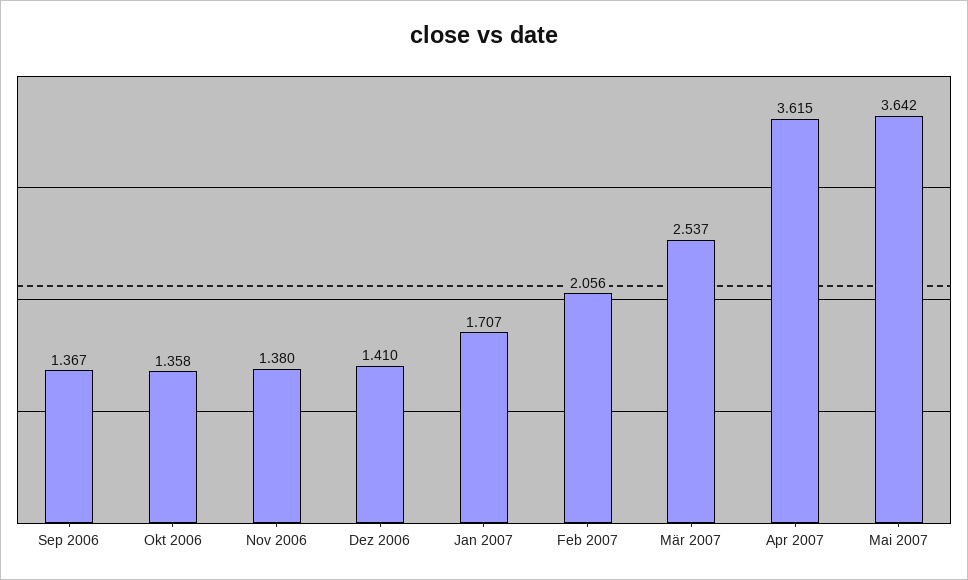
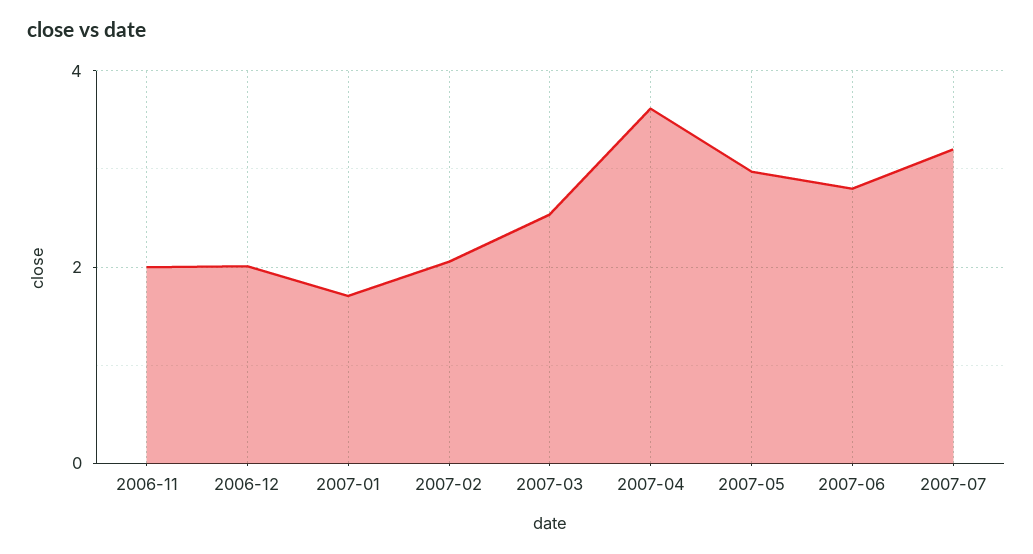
Sep 2006: 1.367 -> none
Okt 2006: 1.358 -> none
Nov 2006: 1.38 -> 2
Dez 2006: 1.41 -> 2
Mai 2007: 3.642 -> 3
2007-06: none -> 2.8
2007-07: none -> 3.2

